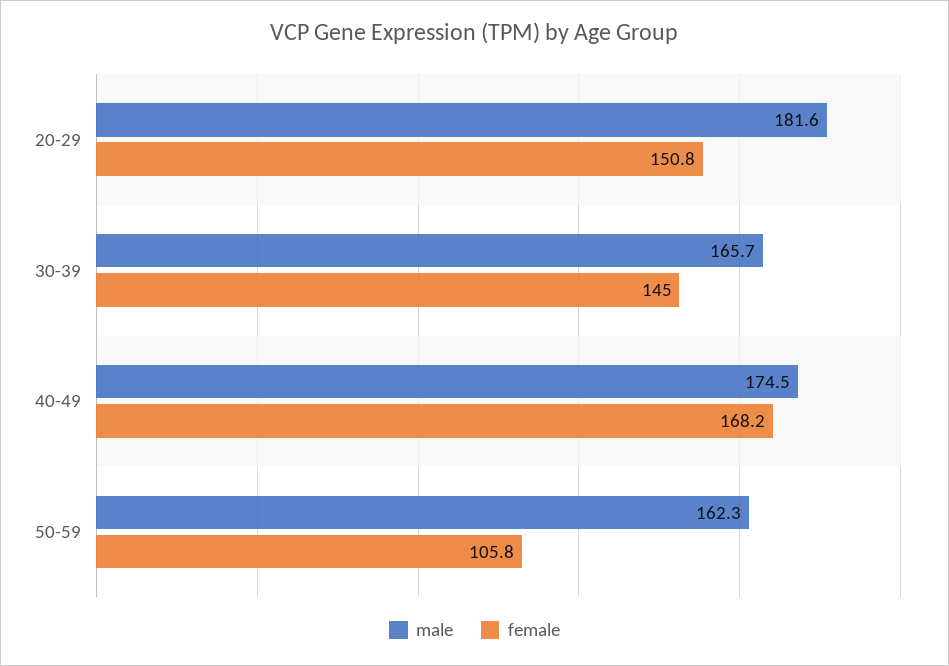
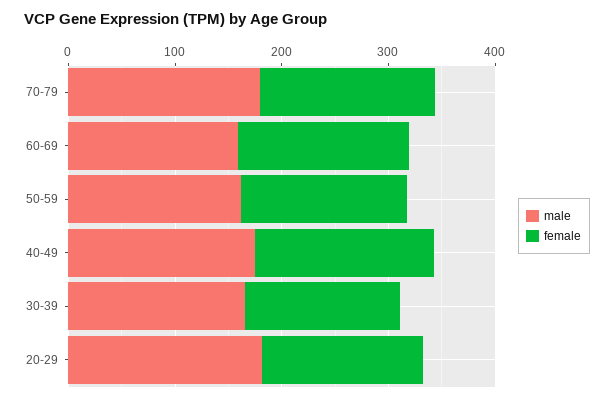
female, 50-59: 105.8 -> 160
male, 70-79: none -> 180
female, 70-79: none -> 160
male, 60-69: none -> 160
female, 60-69: none -> 160

